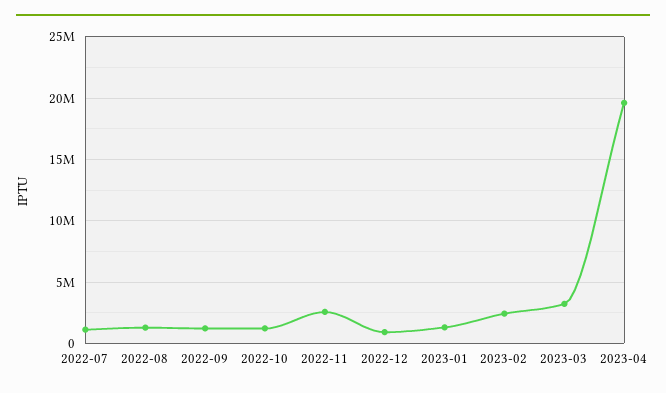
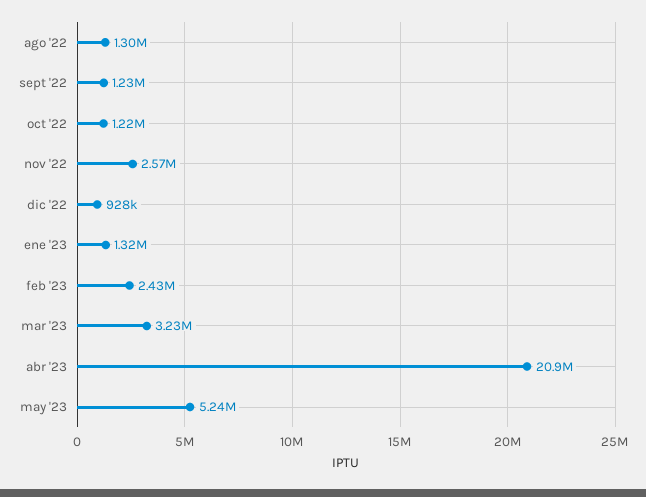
2022-07: 1000000 -> none
2023-04: 19500000 -> 20900000
may '23: none -> 5240000

